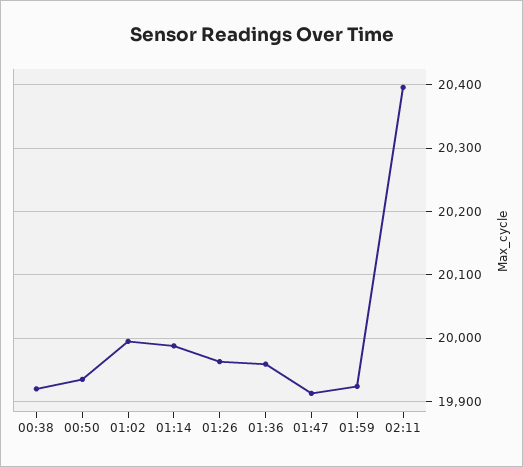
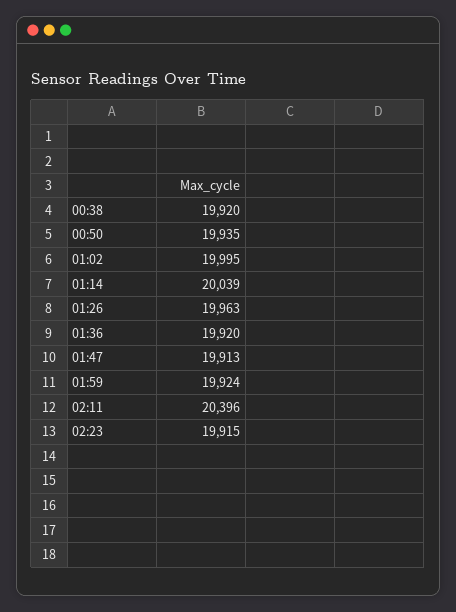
01:14: 19990 -> 20039
01:36: 19960 -> 19920
02:23: none -> 19915

